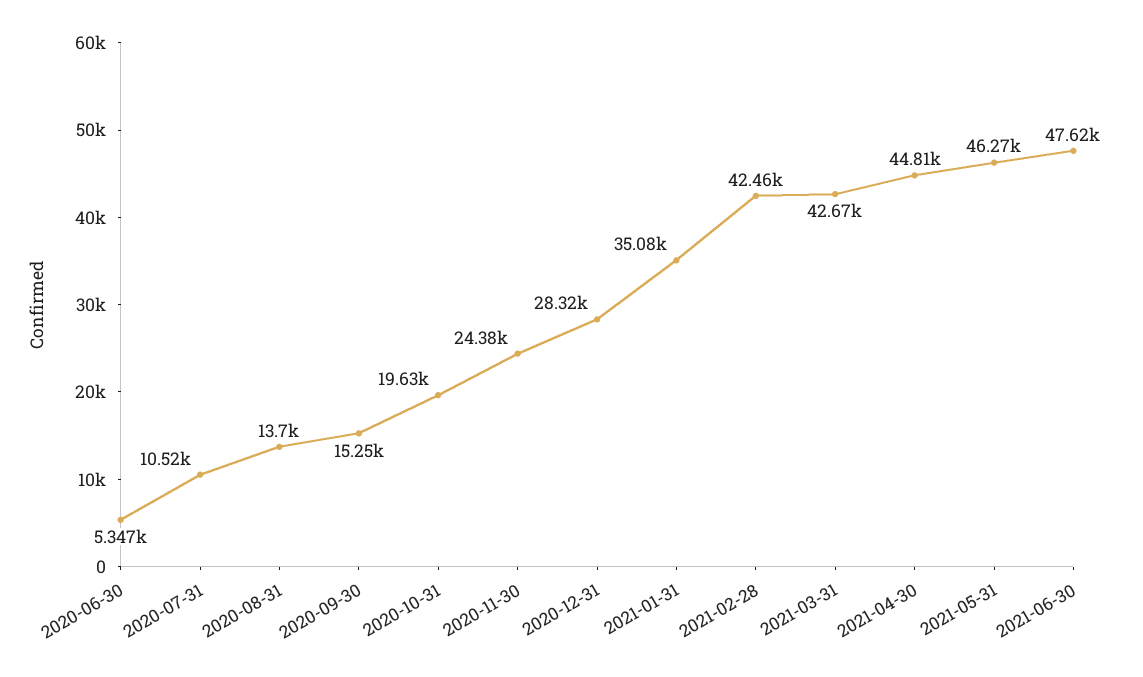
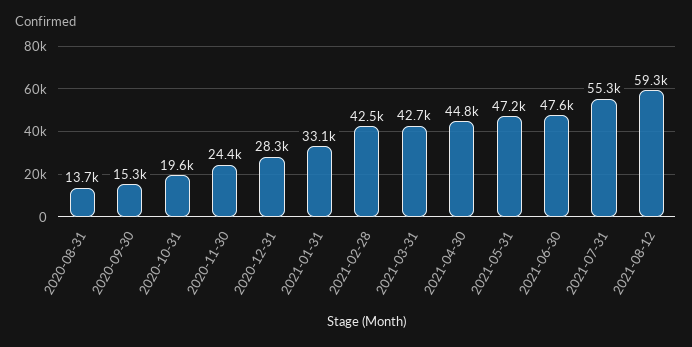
2020-06-30: 5347 -> none
2020-07-31: 10520 -> none
2021-01-31: 35080 -> 33100
2021-05-31: 46270 -> 47200
2021-07-31: none -> 55300
2021-08-12: none -> 59300

